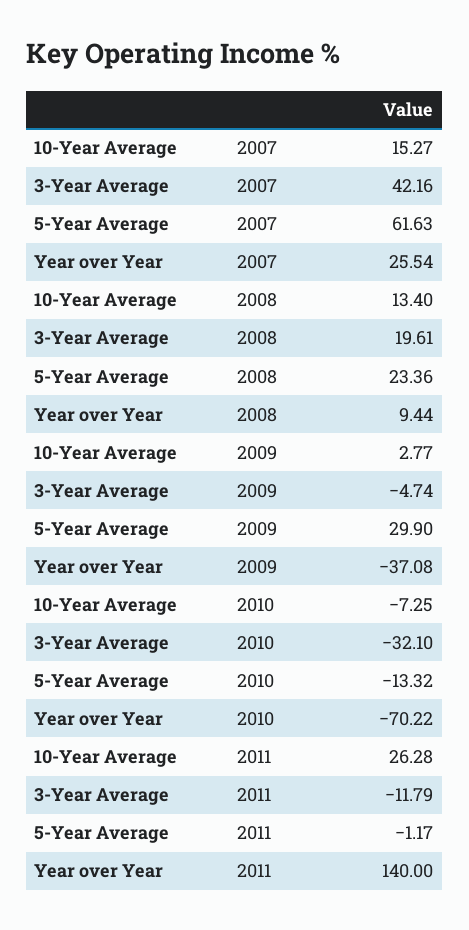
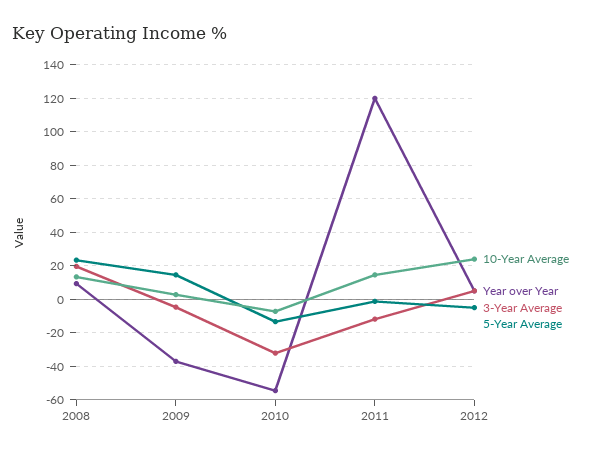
10-Year Average, 2007: 15.27 -> none
3-Year Average, 2007: 42.16 -> none
5-Year Average, 2007: 61.63 -> none
Year over Year, 2007: 25.54 -> none
5-Year Average, 2009: 29.9 -> 15
Year over Year, 2010: -70.22 -> -55
10-Year Average, 2011: 26.28 -> 15
Year over Year, 2011: 140 -> 120
10-Year Average, 2012: none -> 25
Year over Year, 2012: none -> 5
3-Year Average, 2012: none -> 5
5-Year Average, 2012: none -> -5

